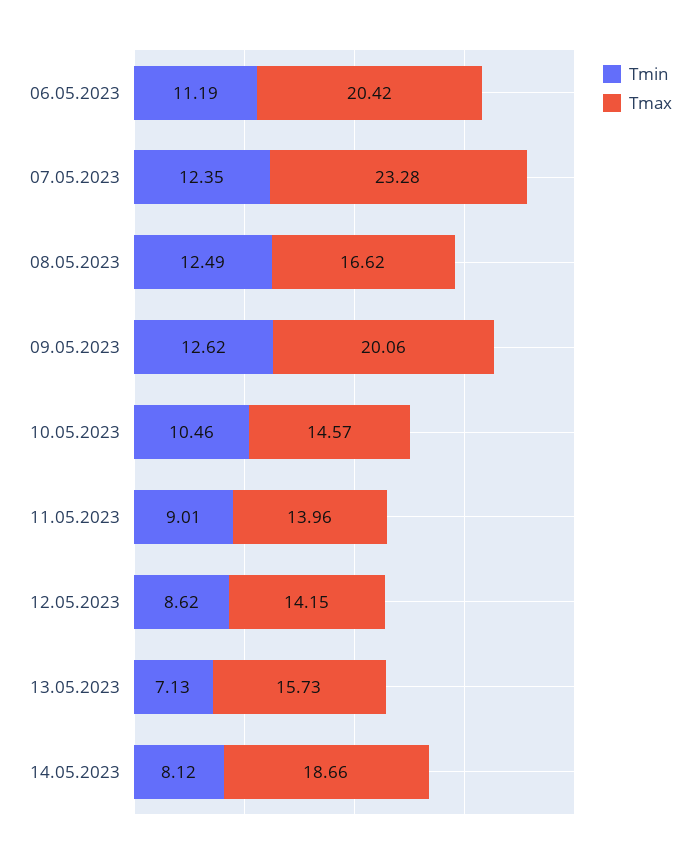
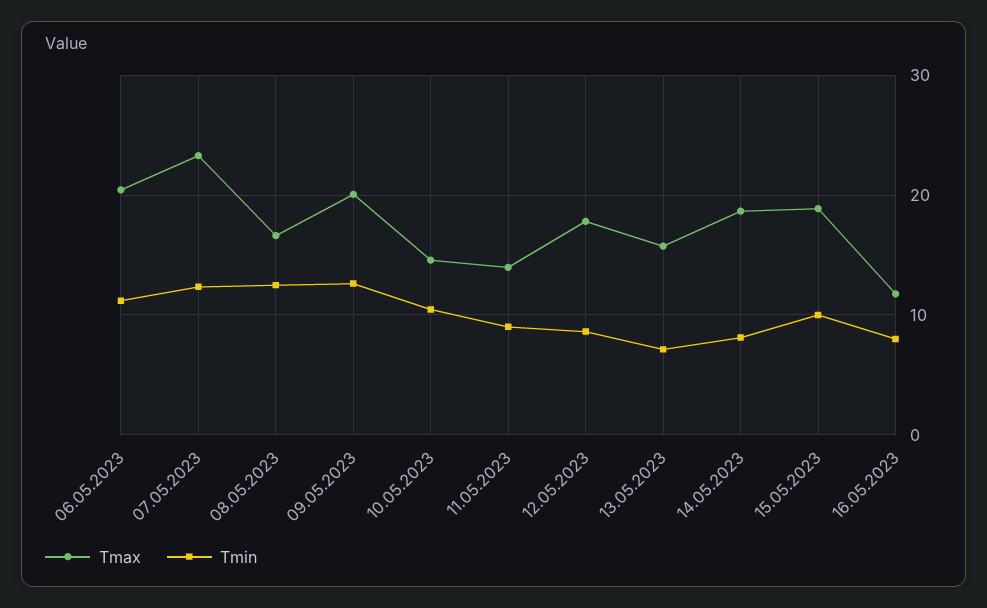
Tmax, 12.05.2023: 14.15 -> 18
Tmax, 15.05.2023: none -> 19
Tmin, 15.05.2023: none -> 10
Tmax, 16.05.2023: none -> 12
Tmin, 16.05.2023: none -> 8

